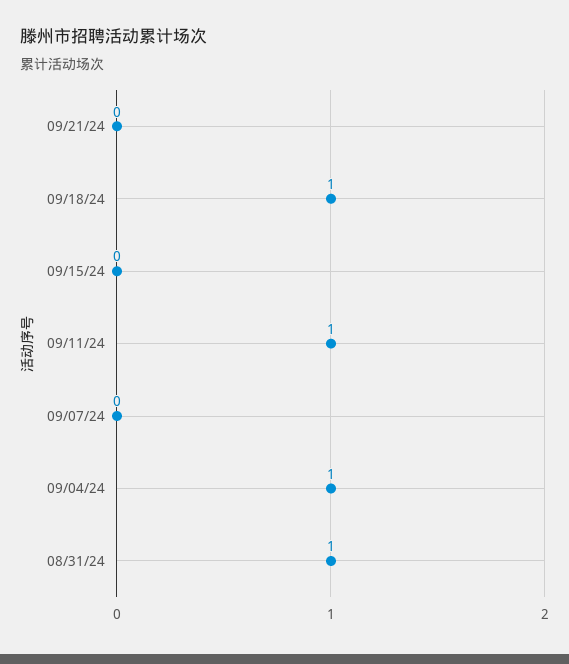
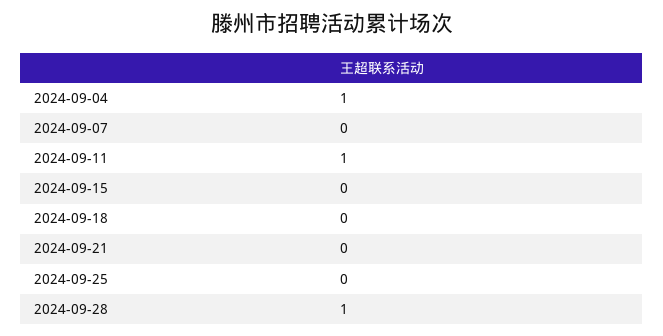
09/18/24: 1 -> 0
08/31/24: 1 -> none
2024-09-25: none -> 0
2024-09-28: none -> 1

